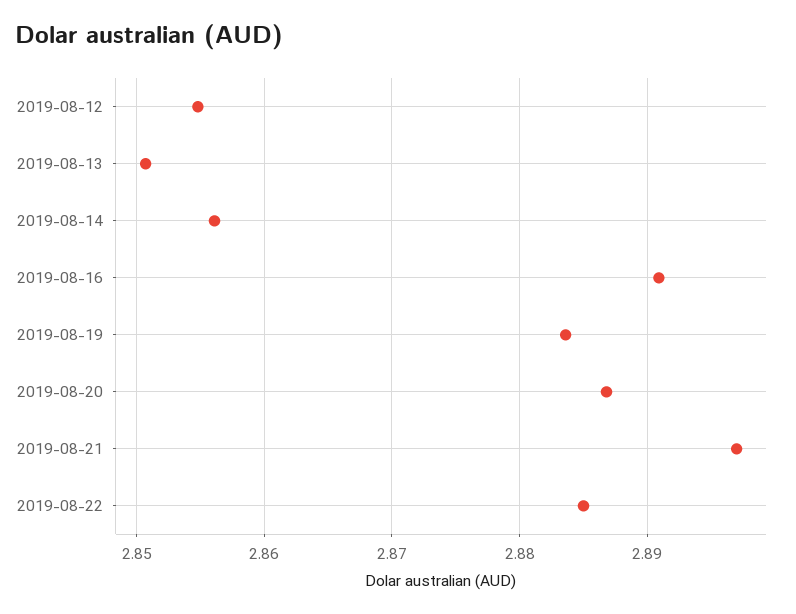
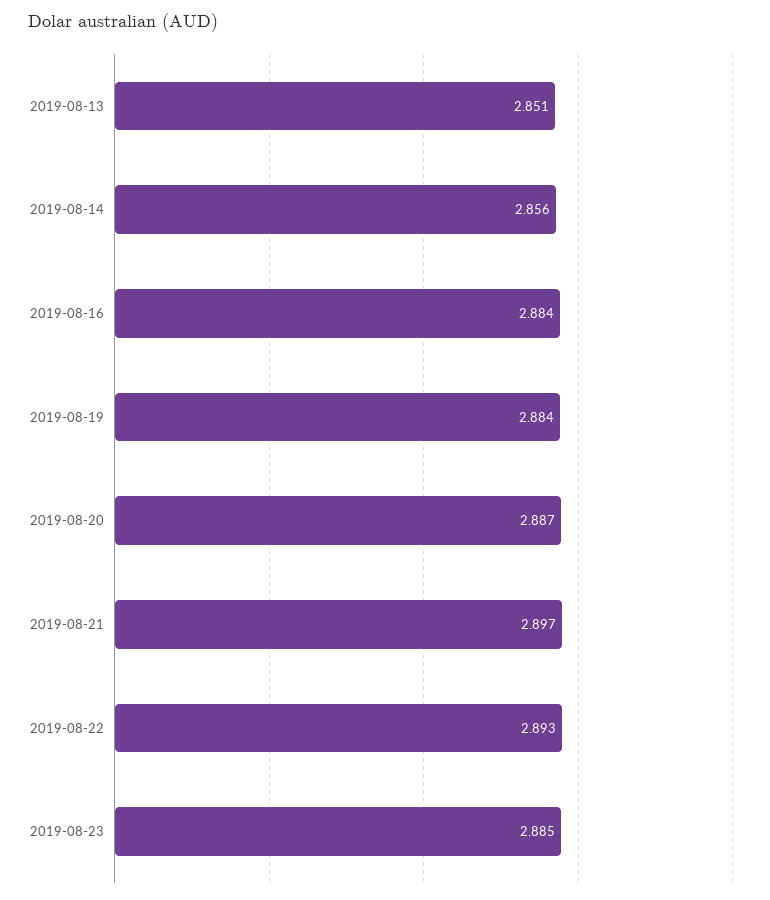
2019-08-12: 2.855 -> none
2019-08-16: 2.891 -> 2.884
2019-08-22: 2.885 -> 2.893
2019-08-23: none -> 2.885

